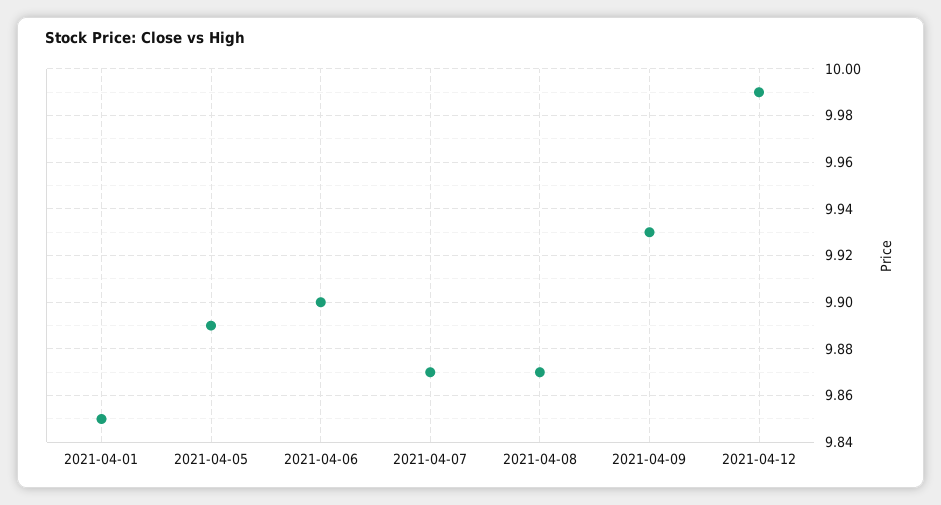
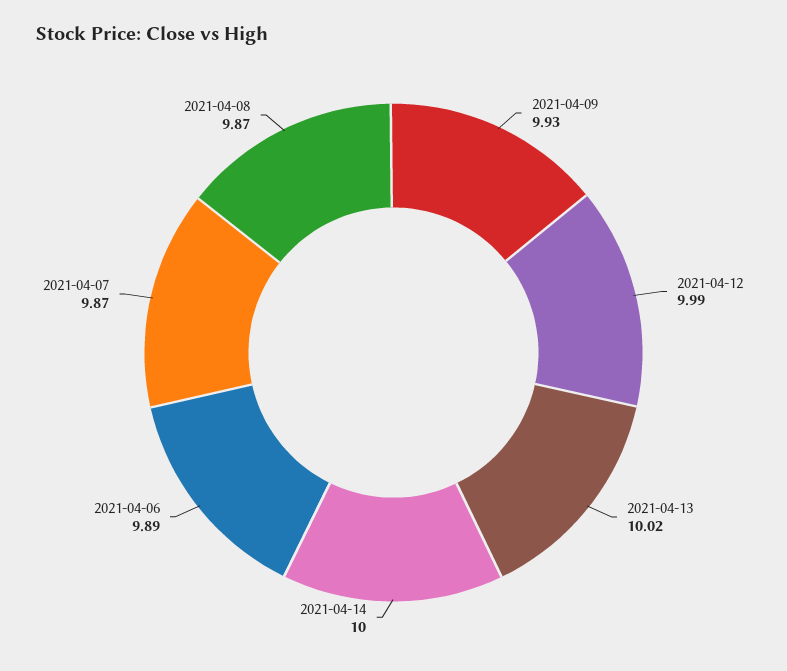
2021-04-01: 9.85 -> none
2021-04-05: 9.89 -> none
2021-04-06: 9.9 -> 9.89
2021-04-13: none -> 10.02
2021-04-14: none -> 10

